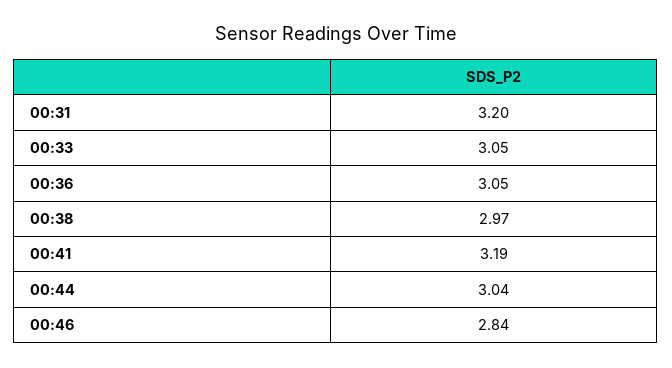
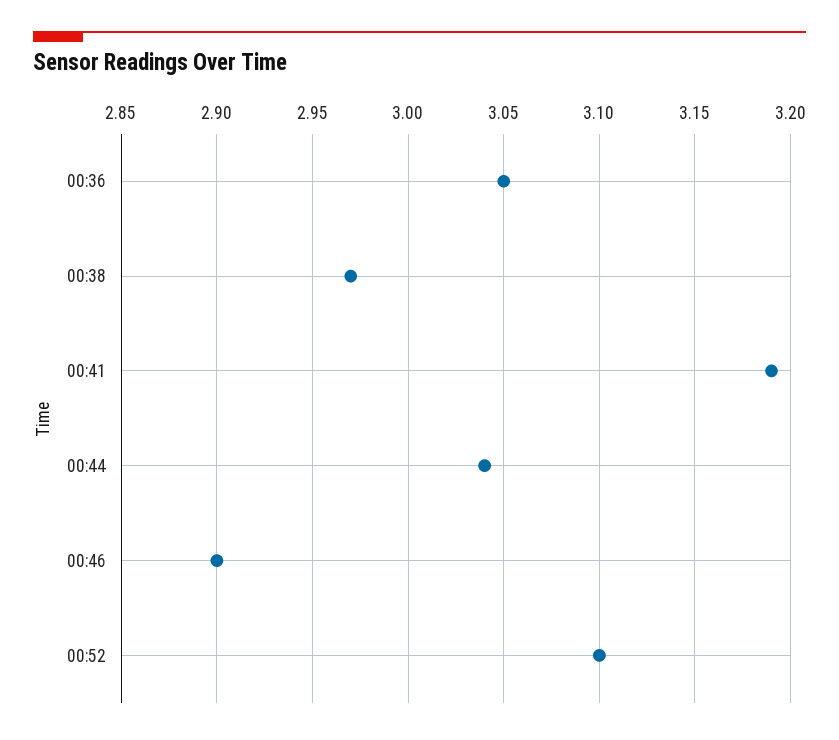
00:31: 3.2 -> none
00:33: 3.05 -> none
00:46: 2.84 -> 2.9
00:52: none -> 3.1

